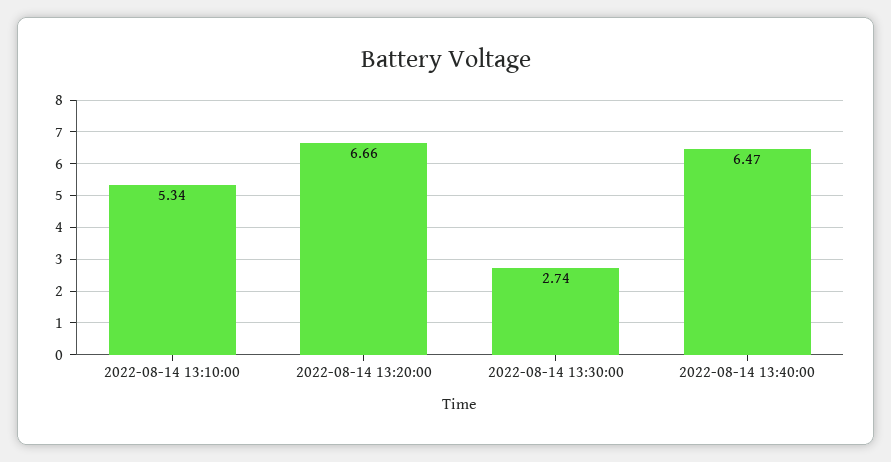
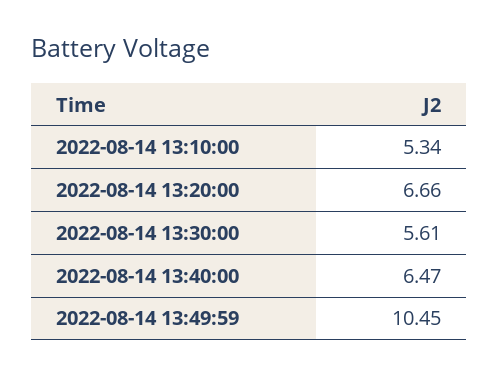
2022-08-14 13:30:00: 2.74 -> 5.61
2022-08-14 13:49:59: none -> 10.45

